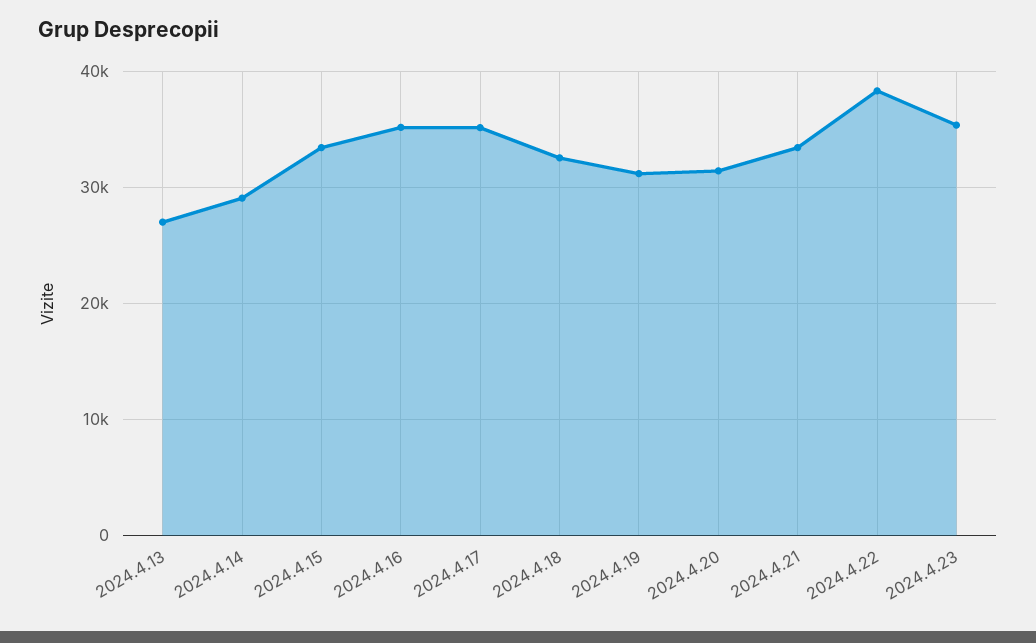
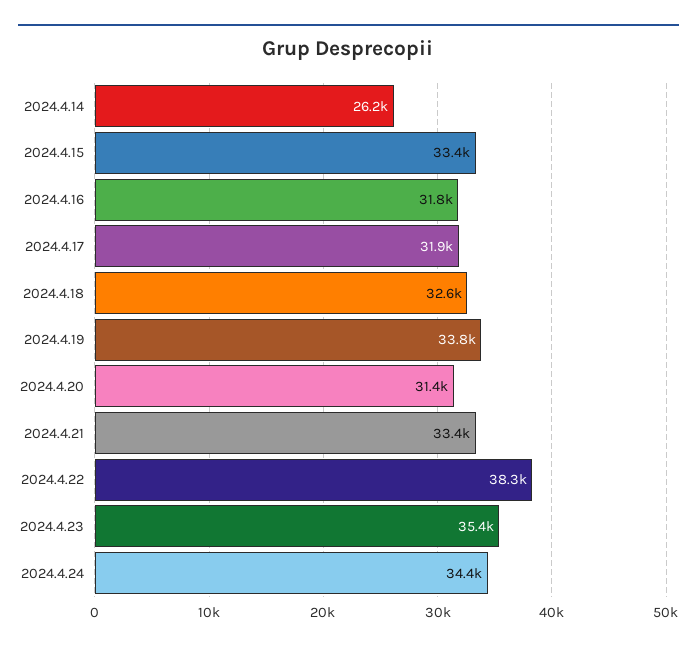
2024.4.13: 27000 -> none
2024.4.14: 29000 -> 26200
2024.4.16: 35000 -> 31800
2024.4.17: 35000 -> 31900
2024.4.19: 31000 -> 33800
2024.4.24: none -> 34400

